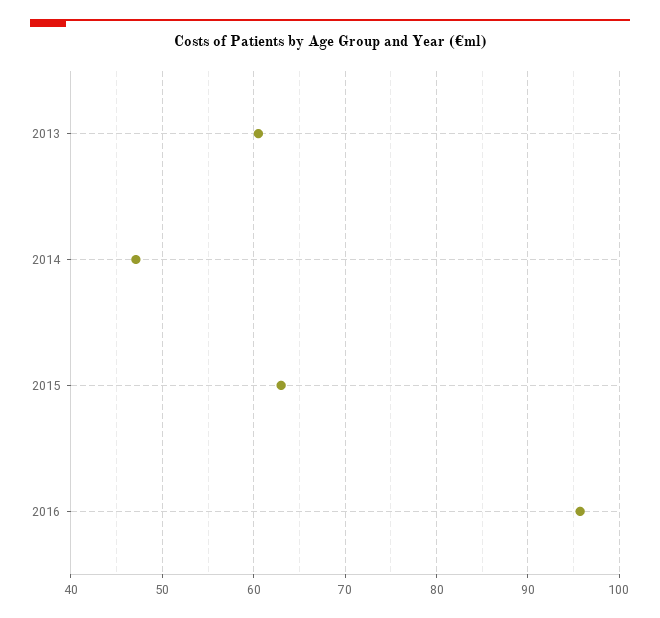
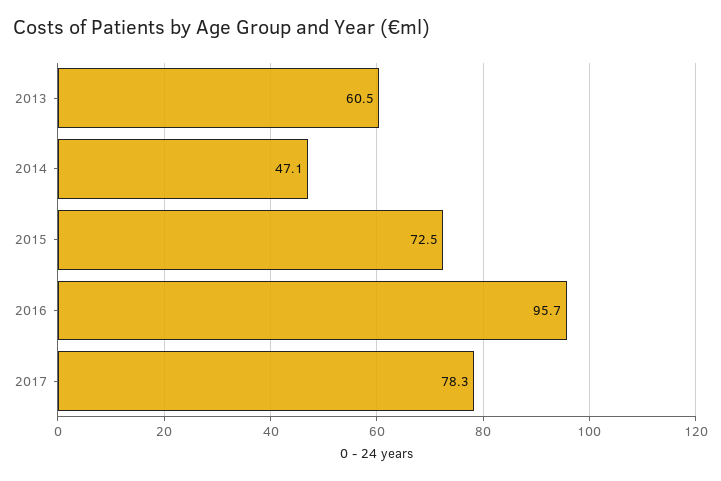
2015: 63 -> 72.5
2017: none -> 78.3

